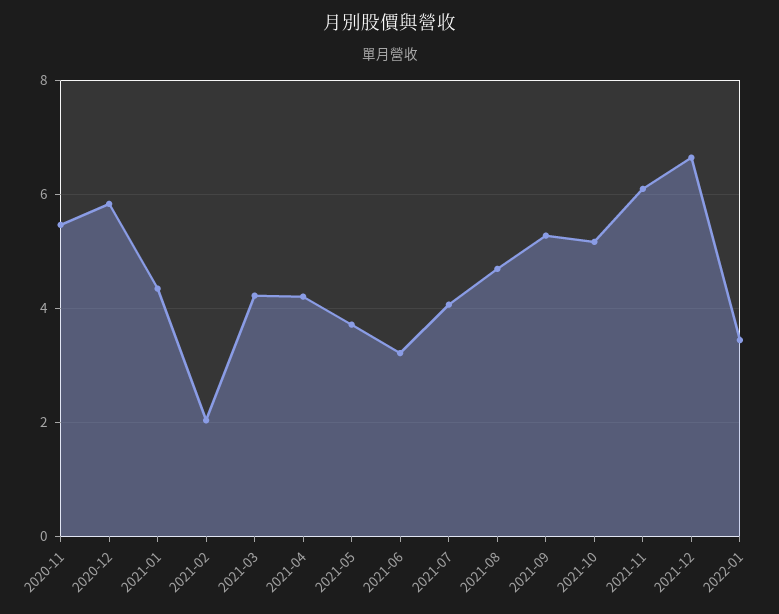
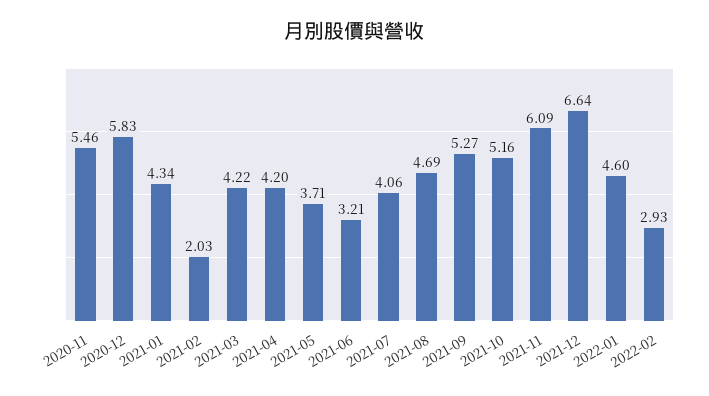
2022-01: 3.4 -> 4.6
2022-02: none -> 2.93

